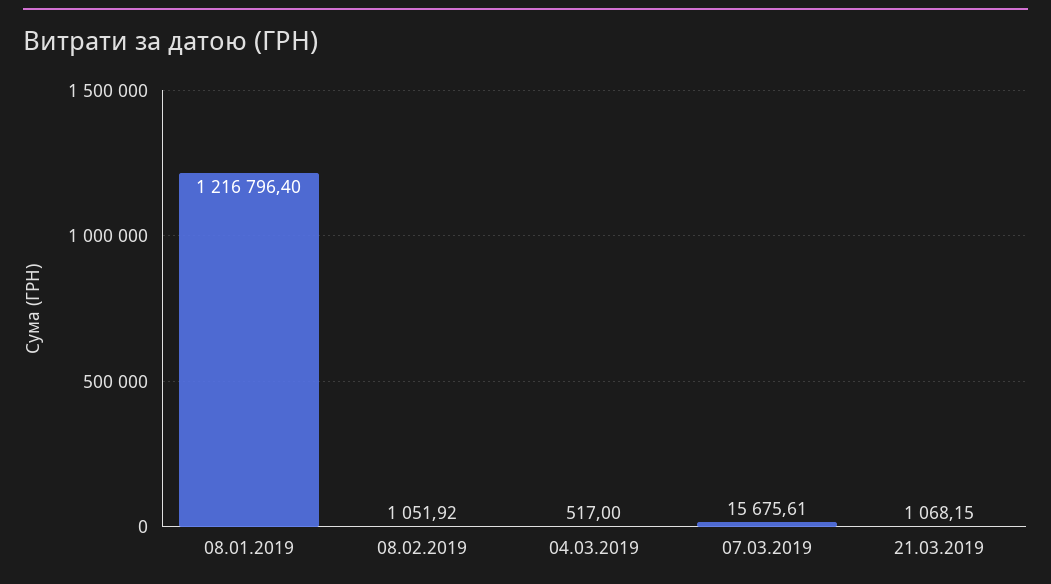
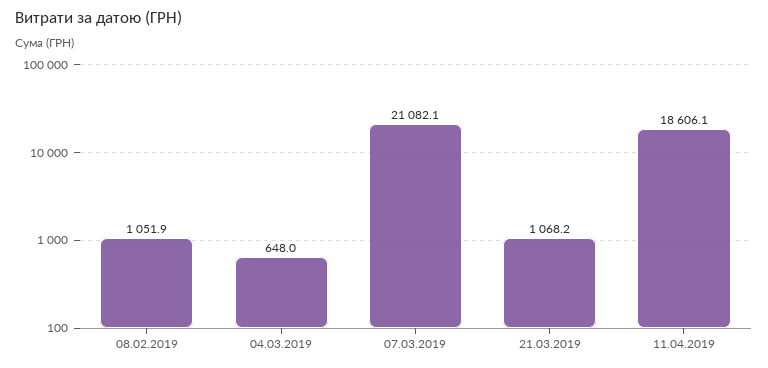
08.01.2019: 1216796.4 -> none
04.03.2019: 517 -> 648
07.03.2019: 15675.61 -> 21082.1
11.04.2019: none -> 18606.1

